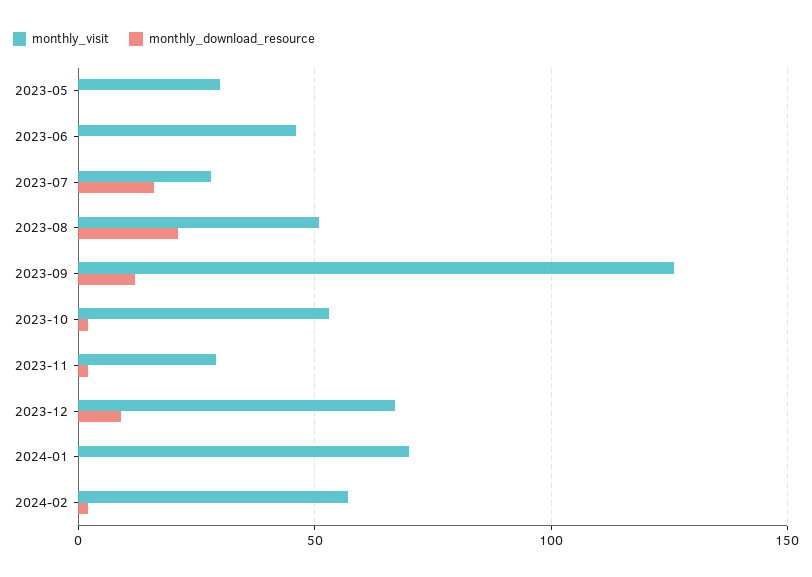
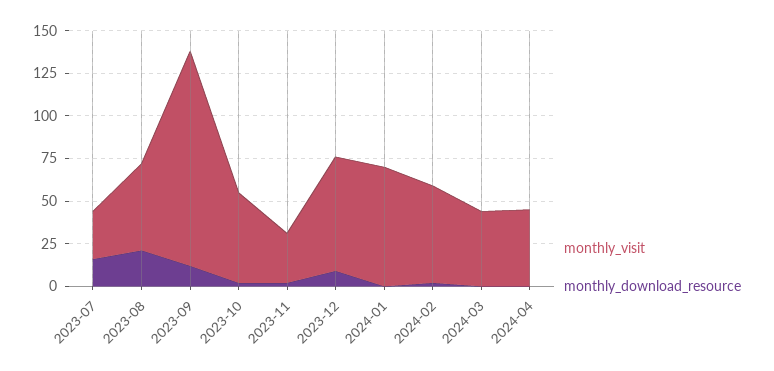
monthly_visit, 2023-05: 30 -> none
monthly_download_resource, 2023-05: 0 -> none
monthly_visit, 2023-06: 45 -> none
monthly_download_resource, 2023-06: 0 -> none
monthly_visit, 2024-03: none -> 45
monthly_download_resource, 2024-03: none -> 0
monthly_visit, 2024-04: none -> 45
monthly_download_resource, 2024-04: none -> 0

